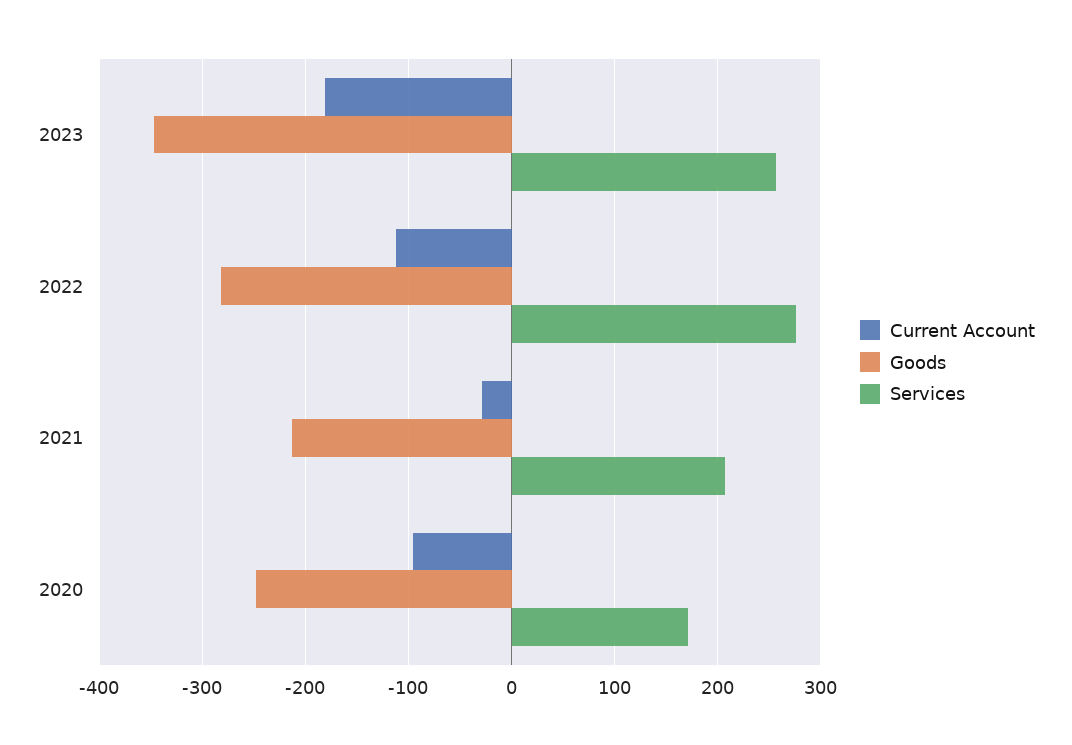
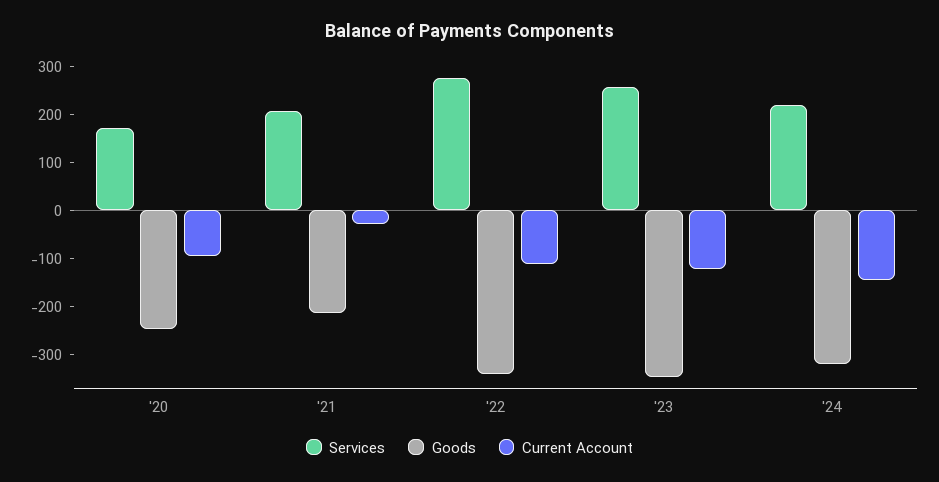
Current Account, 2023: -180 -> -120
Goods, 2022: -280 -> -340
Services, '24: none -> 220
Goods, '24: none -> -320
Current Account, '24: none -> -140

